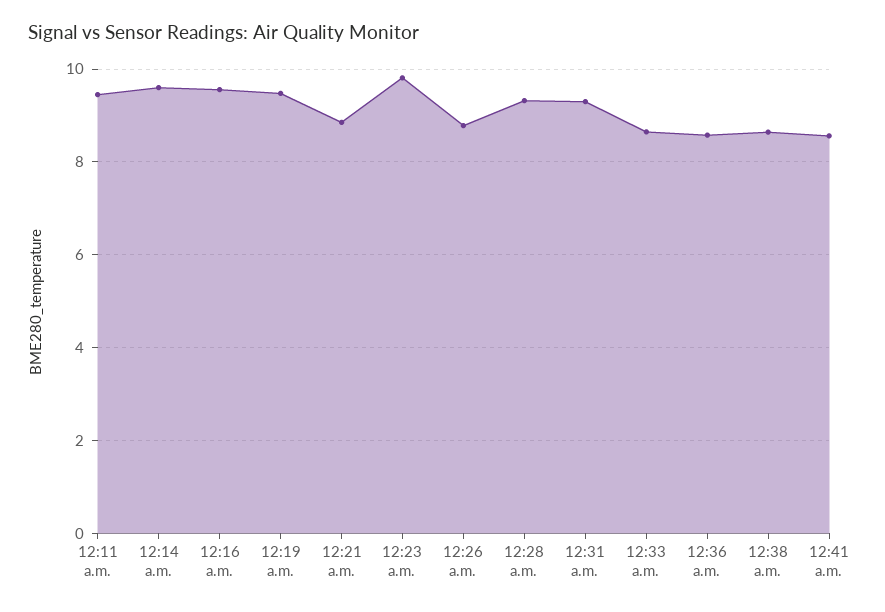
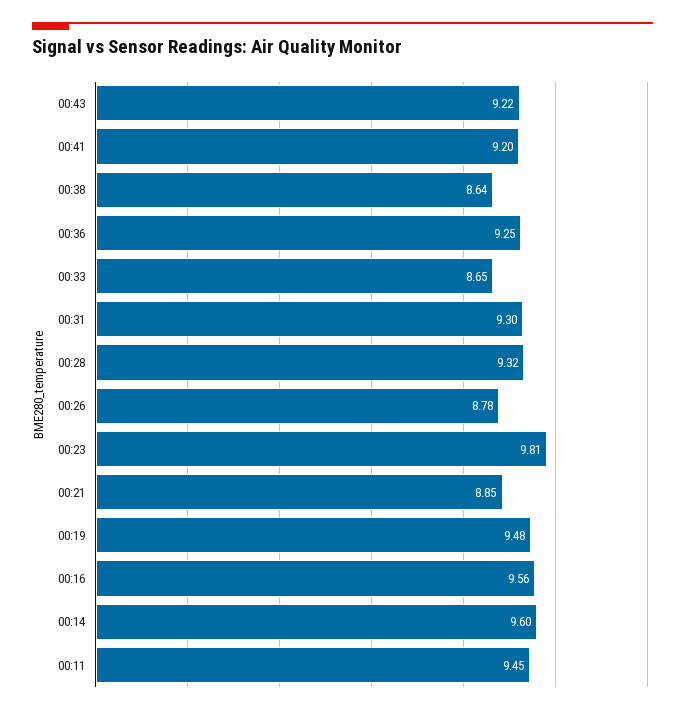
12:36 a.m.: 8.6 -> 9.25
12:41 a.m.: 8.6 -> 9.2
00:43: none -> 9.22

